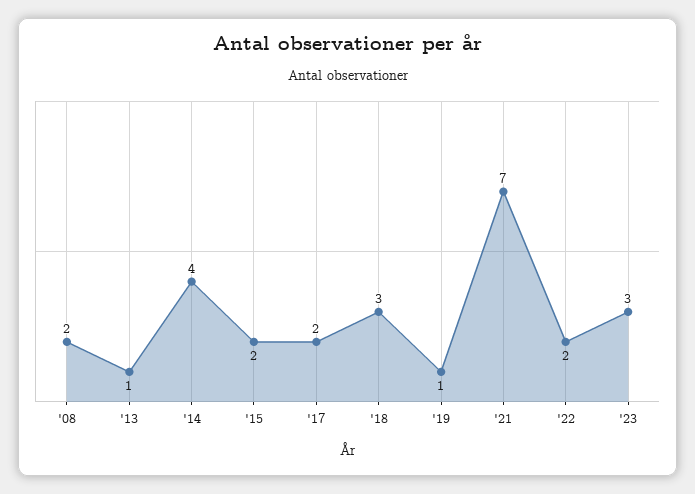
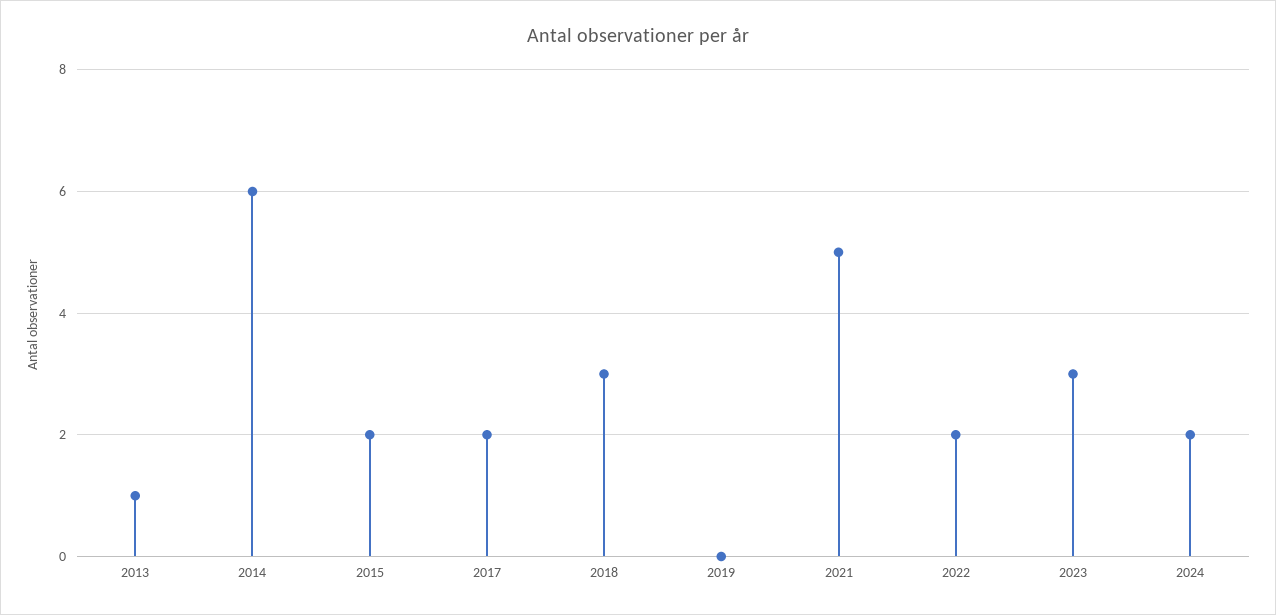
'08: 2 -> none
'14: 4 -> 6
'19: 1 -> 0
'21: 7 -> 5
2024: none -> 2

